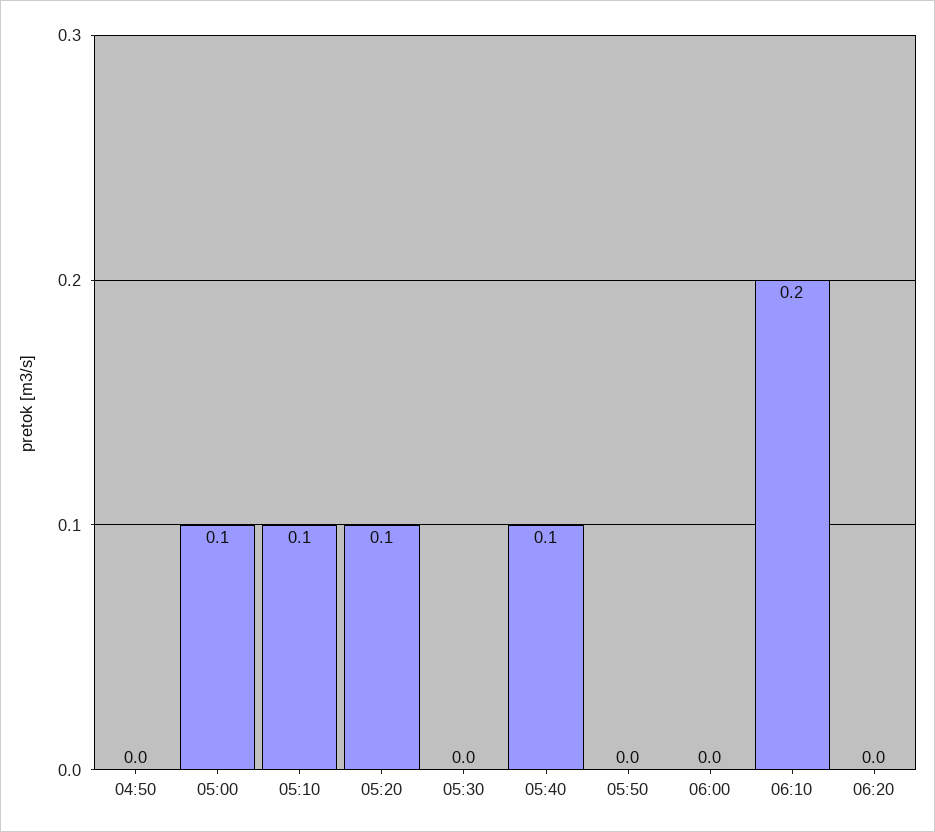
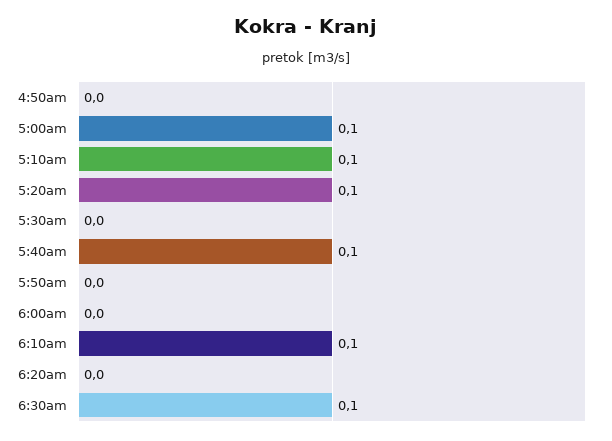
06:10: 0.2 -> 0.1
6:30am: none -> 0.1

